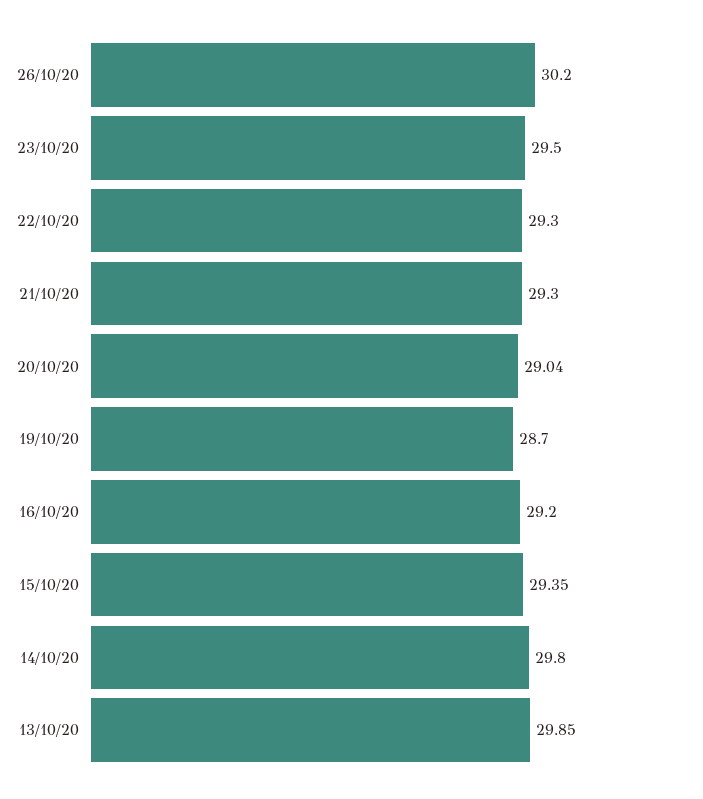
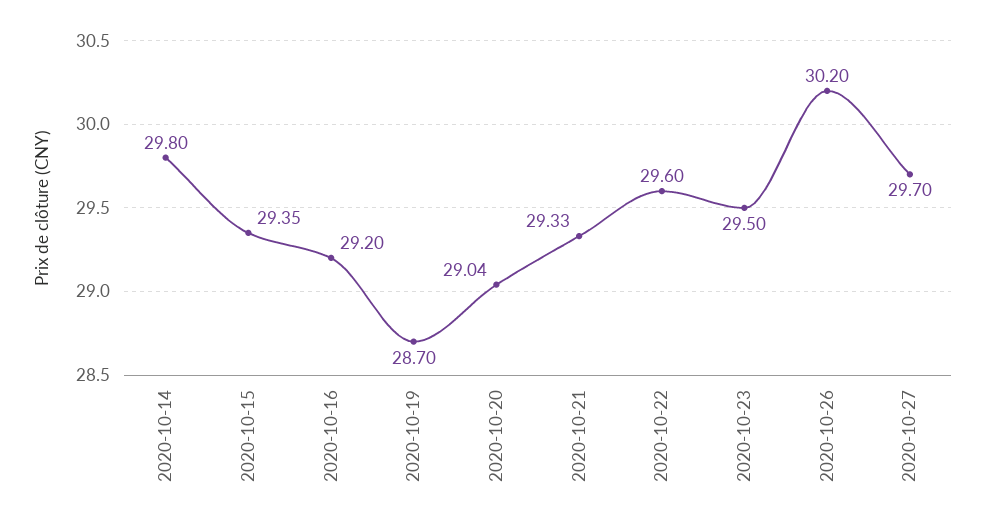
22/10/20: 29.3 -> 29.6
21/10/20: 29.3 -> 29.33
13/10/20: 29.85 -> none
2020-10-27: none -> 29.7

